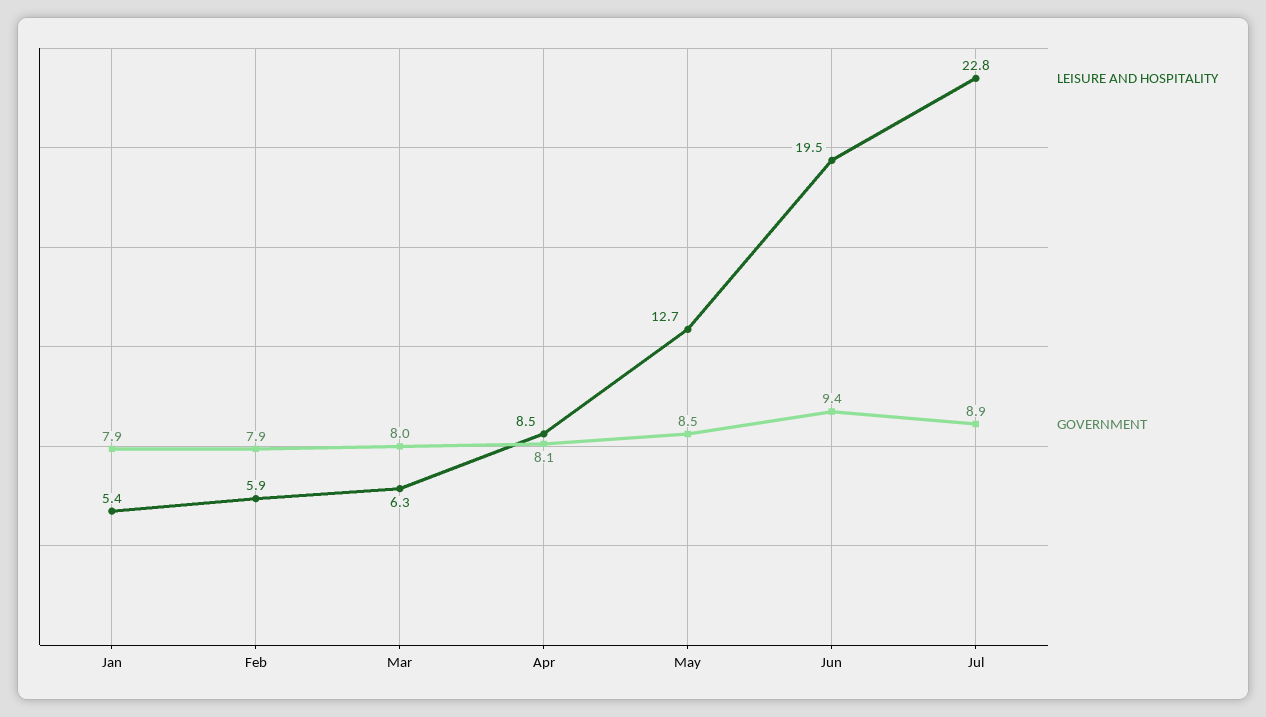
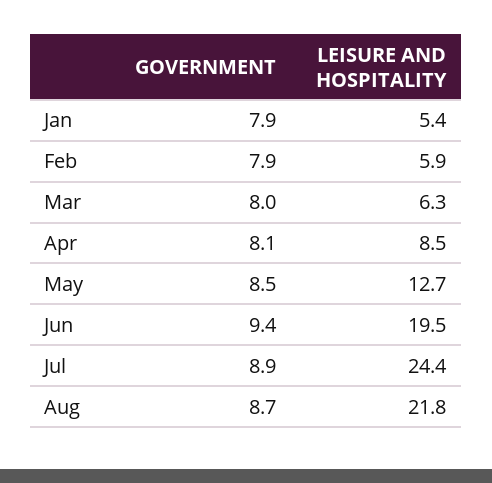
LEISURE AND HOSPITALITY, Jul: 22.8 -> 24.4
GOVERNMENT, Aug: none -> 8.7
LEISURE AND HOSPITALITY, Aug: none -> 21.8

